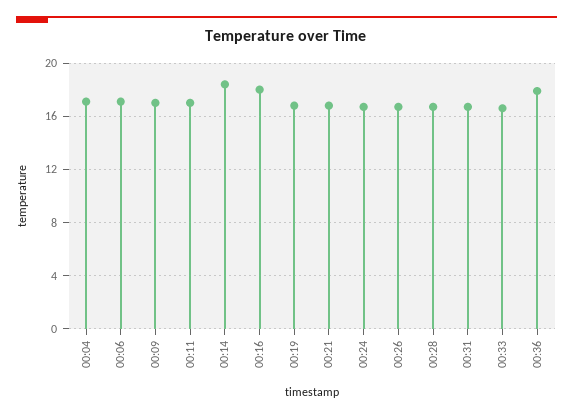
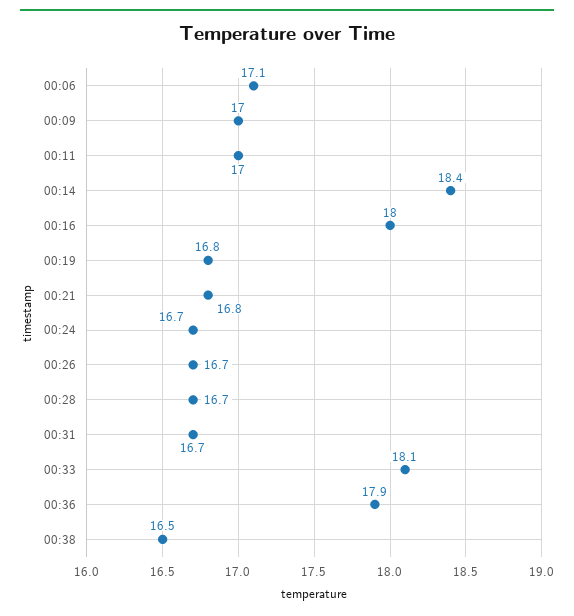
00:04: 17 -> none
00:33: 16.5 -> 18.1
00:38: none -> 16.5

